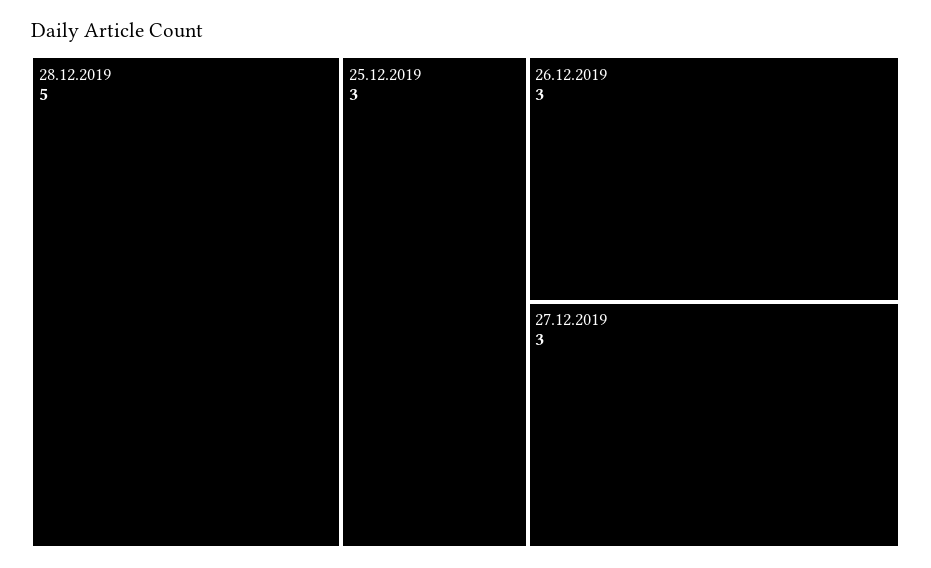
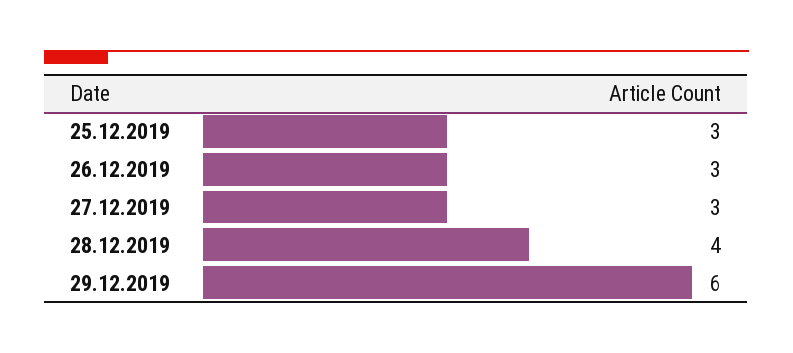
28.12.2019: 5 -> 4
29.12.2019: none -> 6

